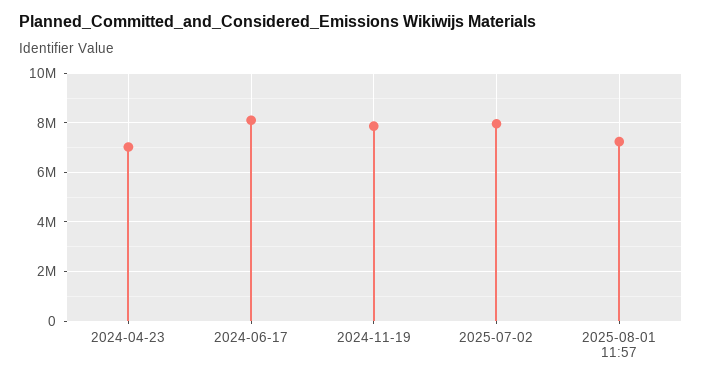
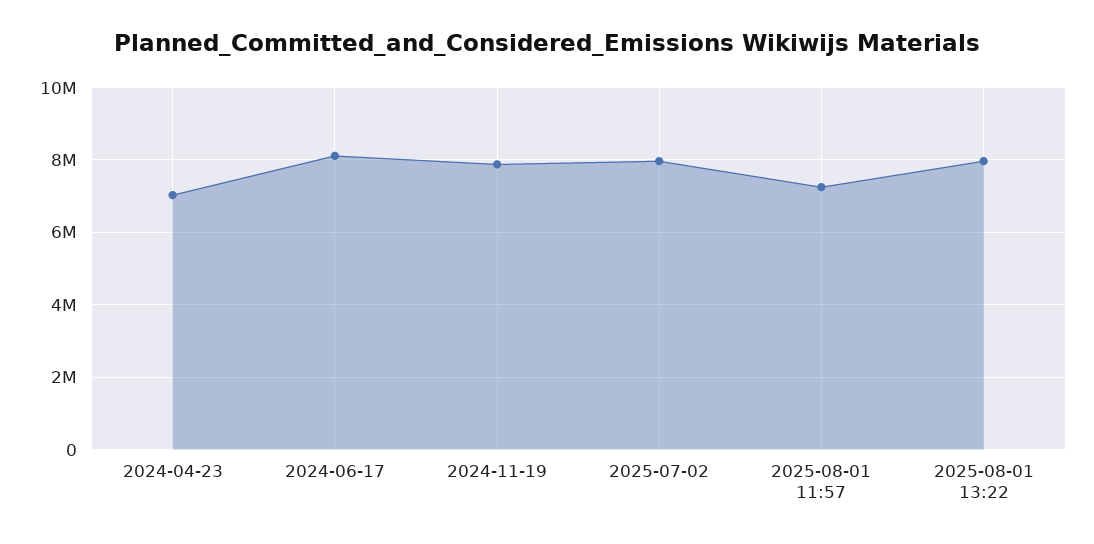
2025-08-01 13:22: none -> 8000000

